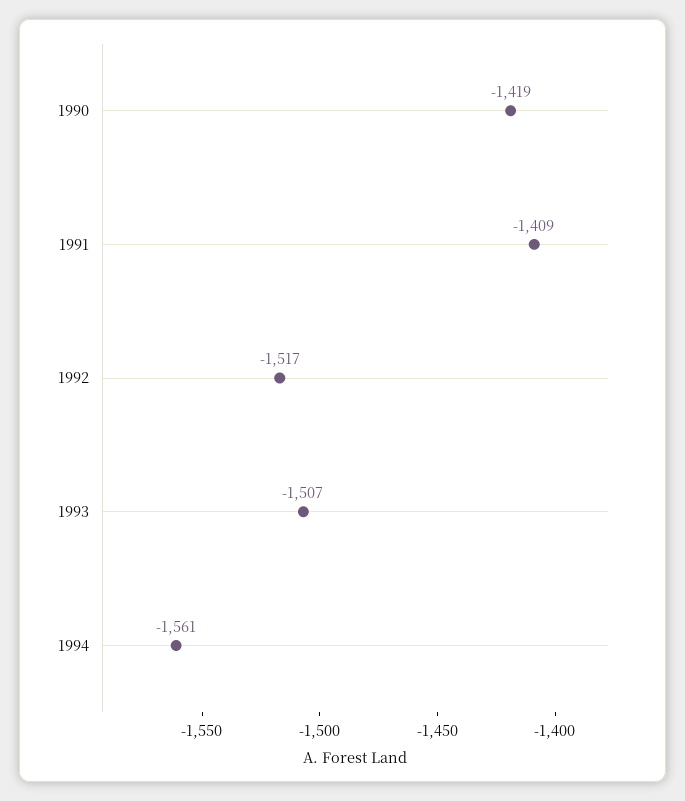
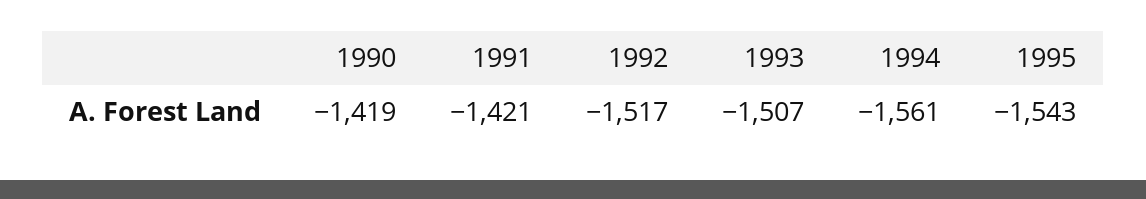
1991: -1409 -> -1421
1995: none -> -1543

